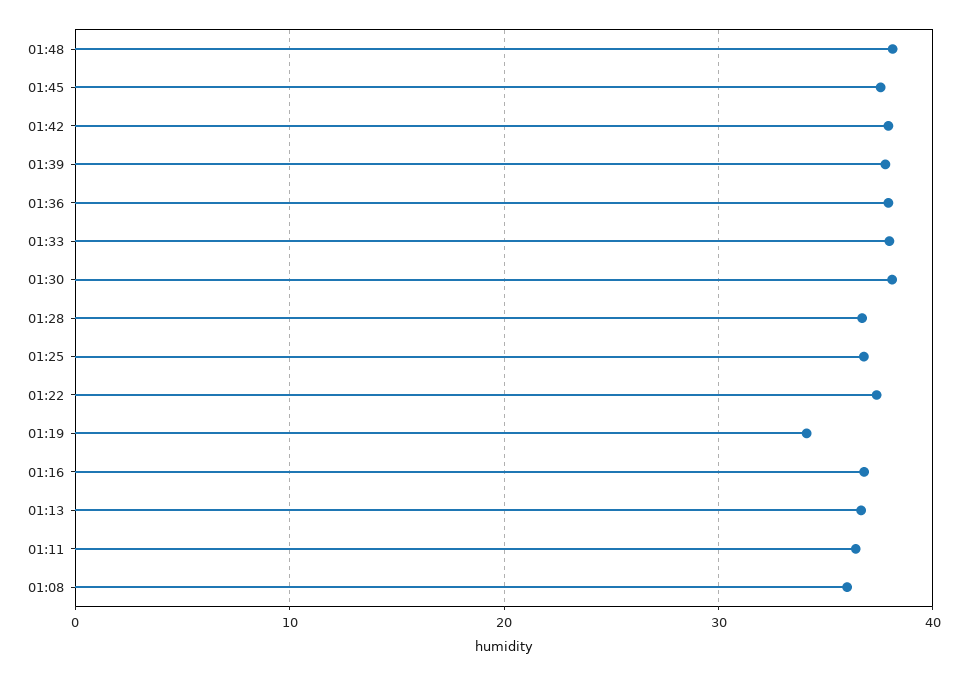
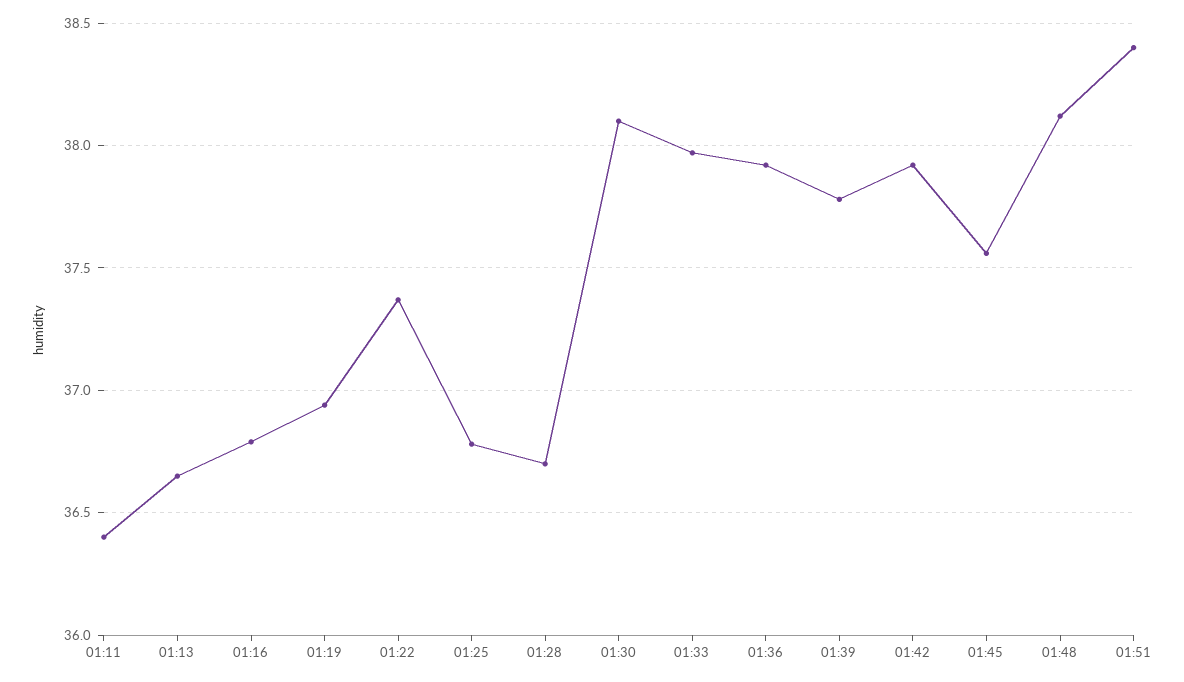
01:19: 34 -> 36.95
01:08: 36 -> none
01:51: none -> 38.4

